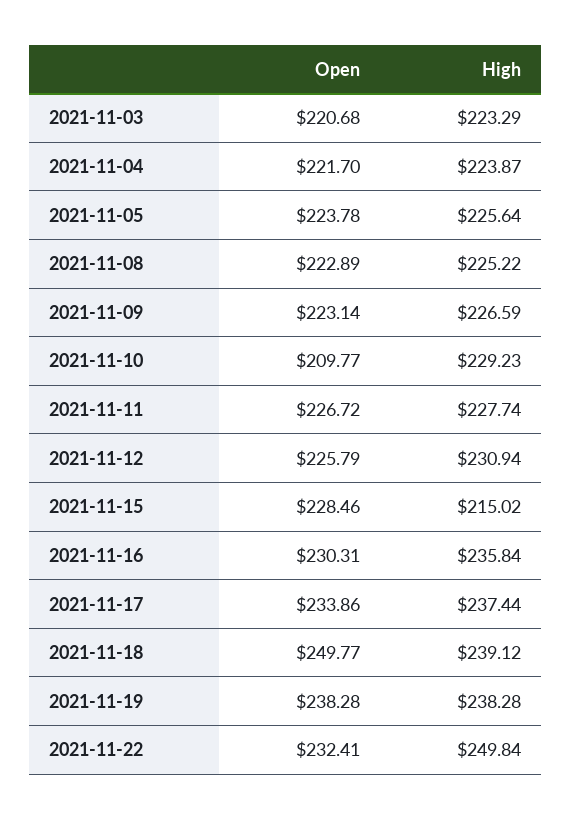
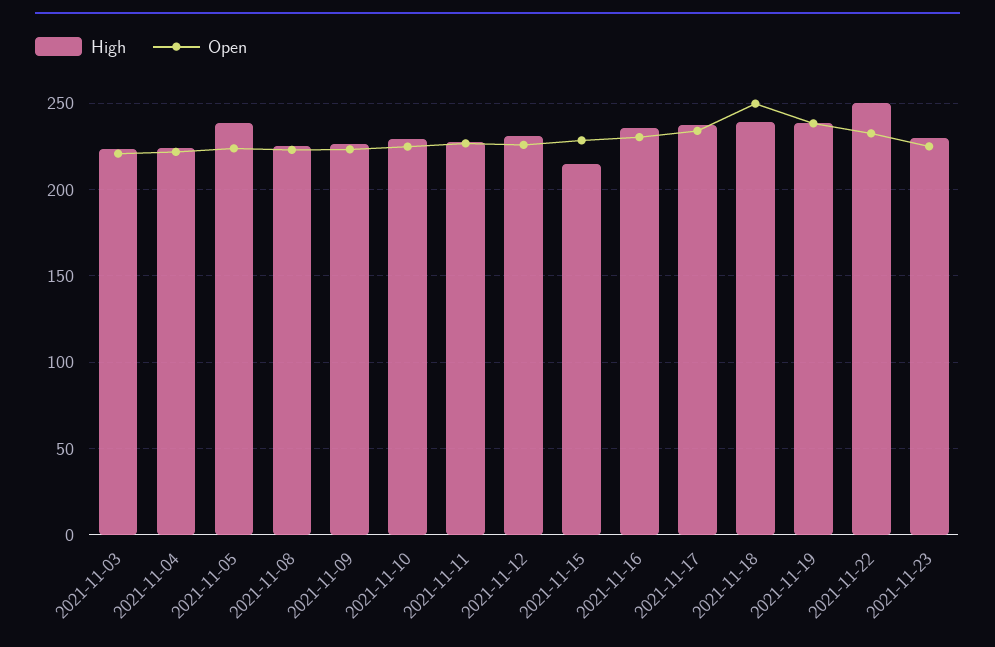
High, 2021-11-05: 225.64 -> 240
Open, 2021-11-10: 209.77 -> 225
High, 2021-11-23: none -> 230
Open, 2021-11-23: none -> 225

